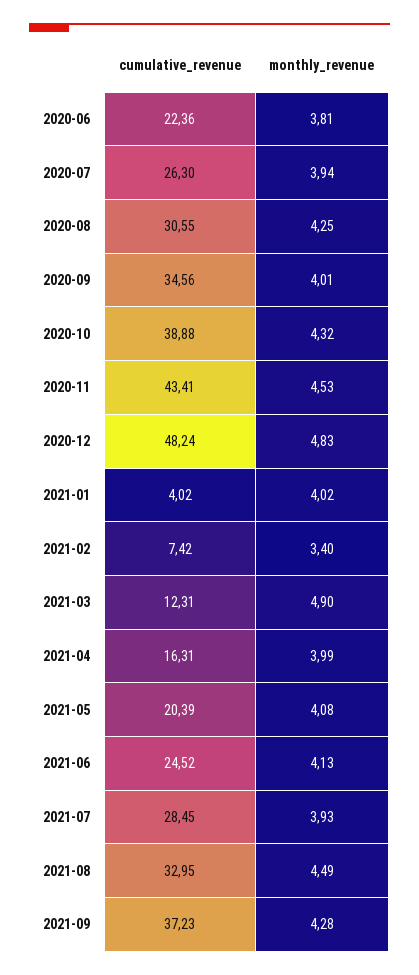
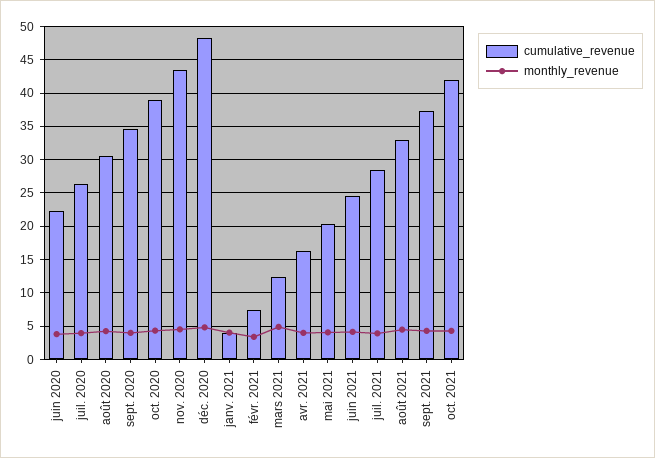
cumulative_revenue, oct. 2021: none -> 42
monthly_revenue, oct. 2021: none -> 4

